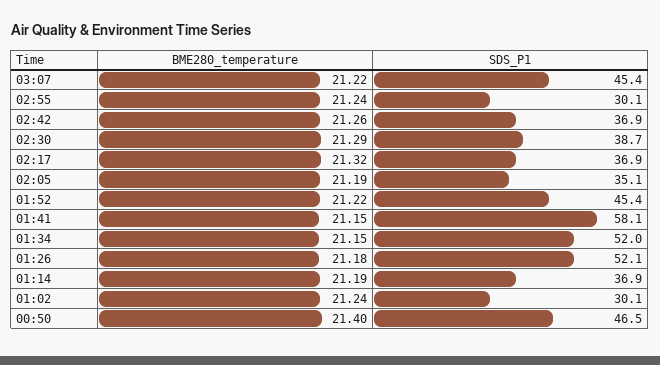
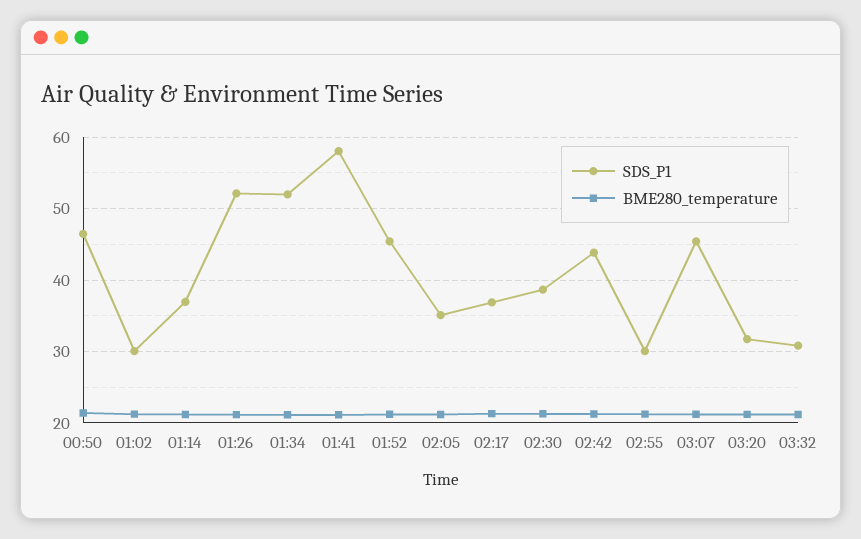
SDS_P1, 02:42: 36.9 -> 44
SDS_P1, 03:20: none -> 32
BME280_temperature, 03:20: none -> 21
SDS_P1, 03:32: none -> 31
BME280_temperature, 03:32: none -> 21

